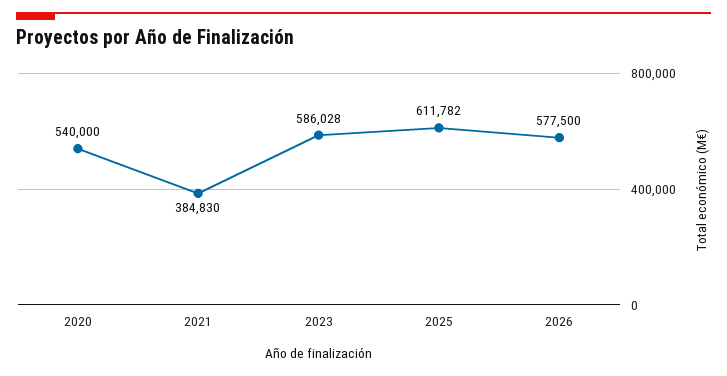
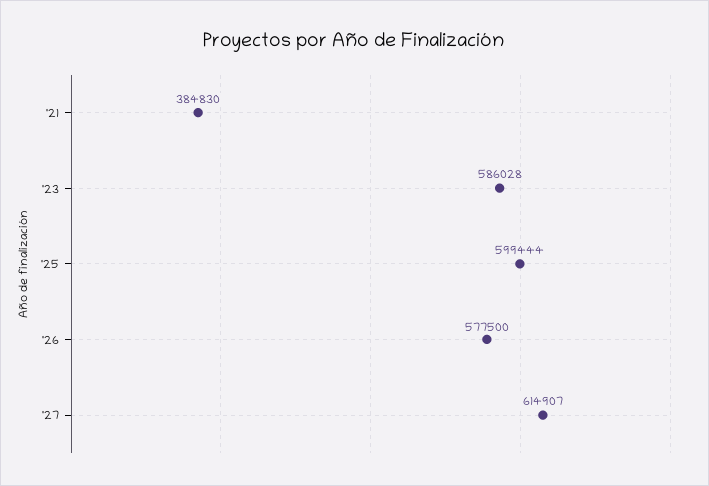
2020: 540000 -> none
2025: 611782 -> 599444
'27: none -> 614907

